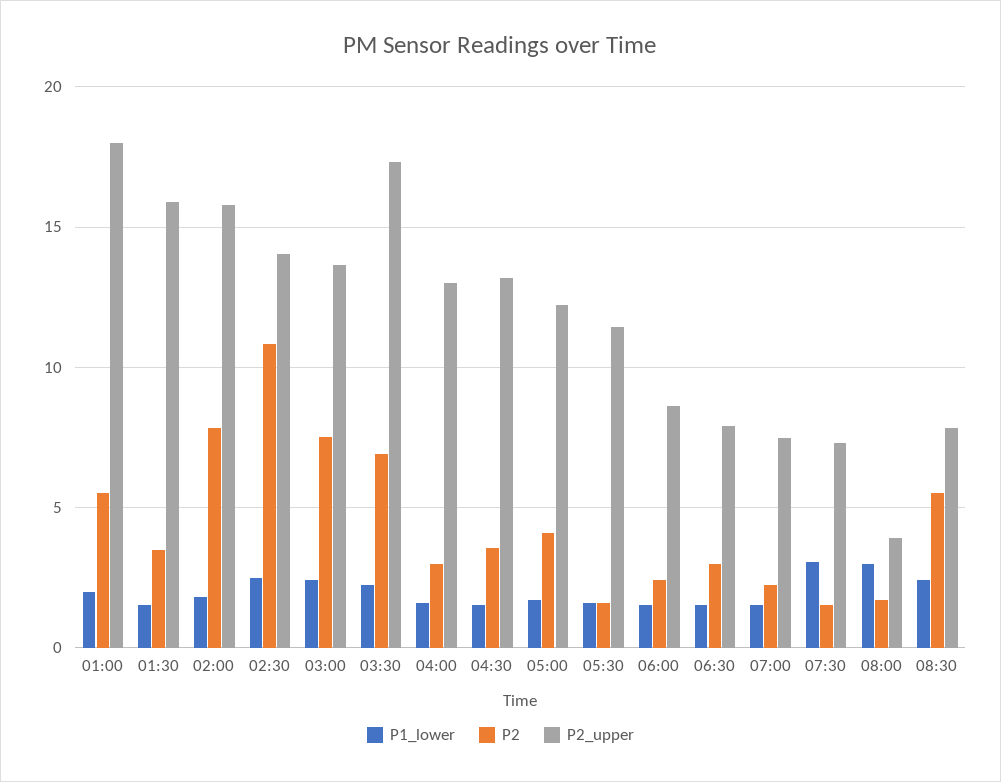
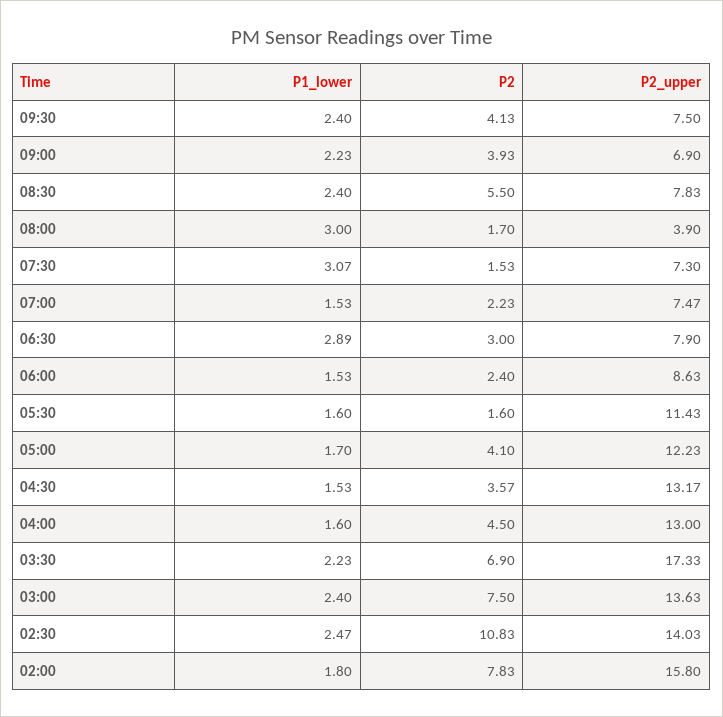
P1_lower, 01:00: 2 -> none
P2, 01:00: 5.5 -> none
P2_upper, 01:00: 18 -> none
P1_lower, 01:30: 1.5 -> none
P2, 01:30: 3.5 -> none
P2_upper, 01:30: 16 -> none
P2, 04:00: 3 -> 4.5
P1_lower, 06:30: 1.5 -> 2.89
P1_lower, 09:30: none -> 2.4
P2, 09:30: none -> 4.13
P2_upper, 09:30: none -> 7.5
P1_lower, 09:00: none -> 2.23
P2, 09:00: none -> 3.93
P2_upper, 09:00: none -> 6.9

